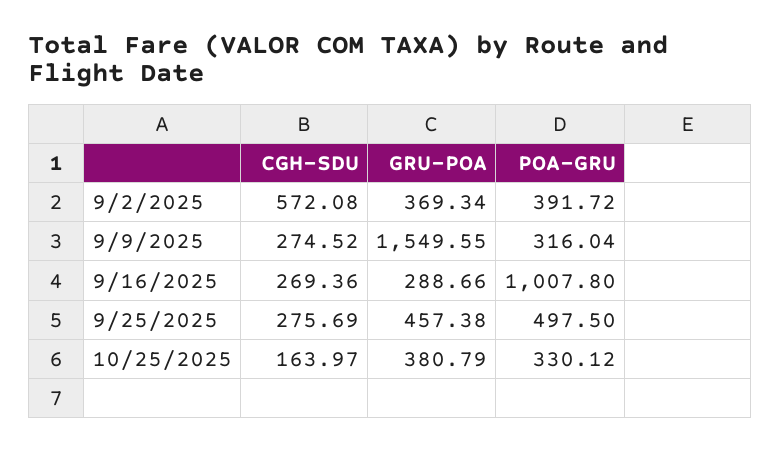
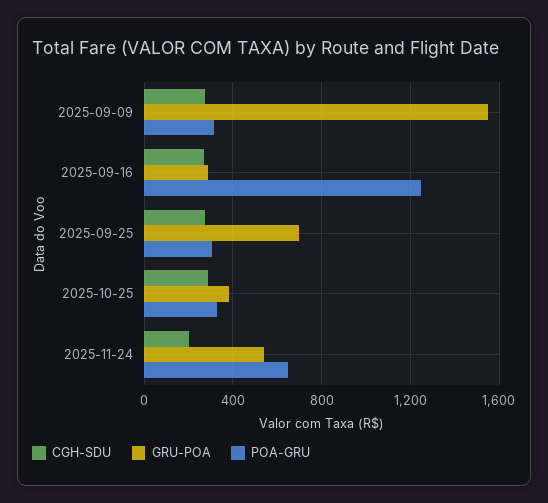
CGH-SDU, 9/2/2025: 572.08 -> none
GRU-POA, 9/2/2025: 369.34 -> none
POA-GRU, 9/2/2025: 391.72 -> none
POA-GRU, 9/16/2025: 1007.8 -> 1250
GRU-POA, 9/25/2025: 457.38 -> 700
POA-GRU, 9/25/2025: 497.5 -> 300
CGH-SDU, 10/25/2025: 163.97 -> 300
CGH-SDU, 2025-11-24: none -> 200
GRU-POA, 2025-11-24: none -> 550
POA-GRU, 2025-11-24: none -> 650

